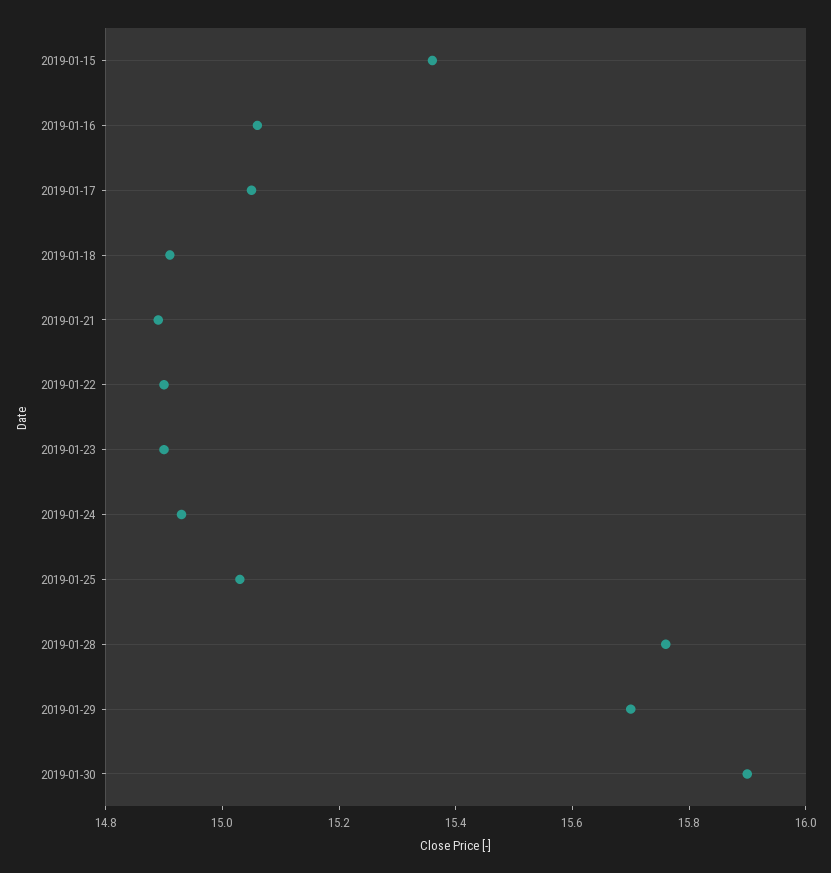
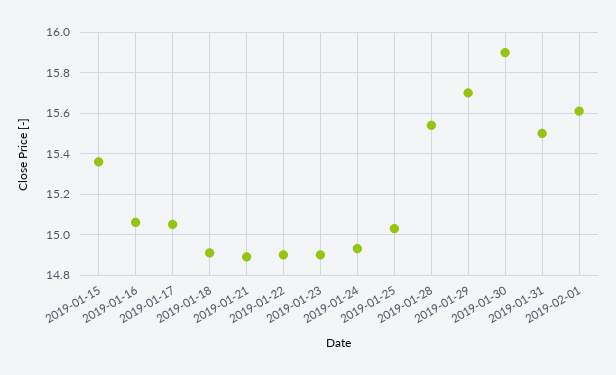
2019-01-28: 15.75 -> 15.55
2019-01-31: none -> 15.5
2019-02-01: none -> 15.6

